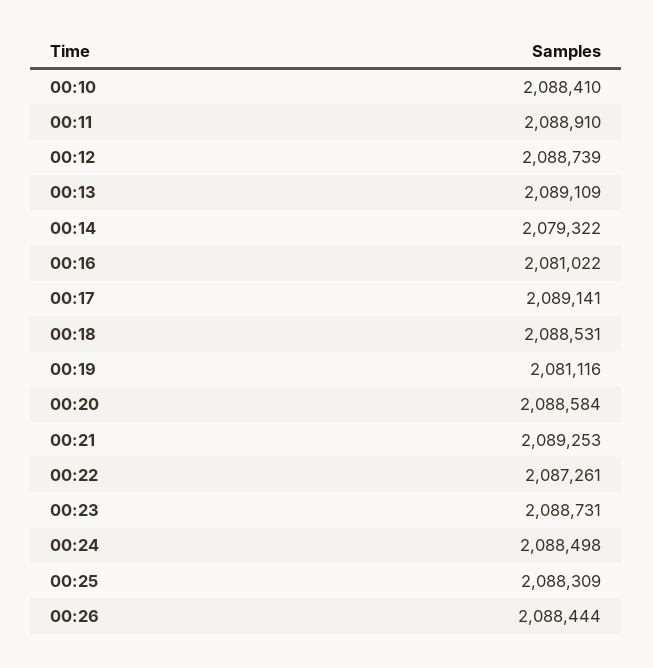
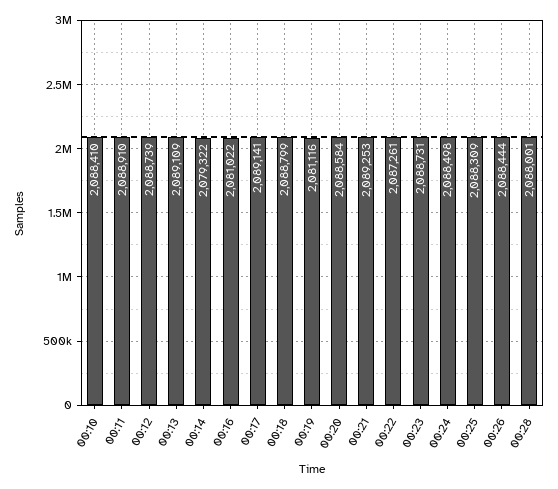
00:18: 2088531 -> 2088799
00:28: none -> 2088001

